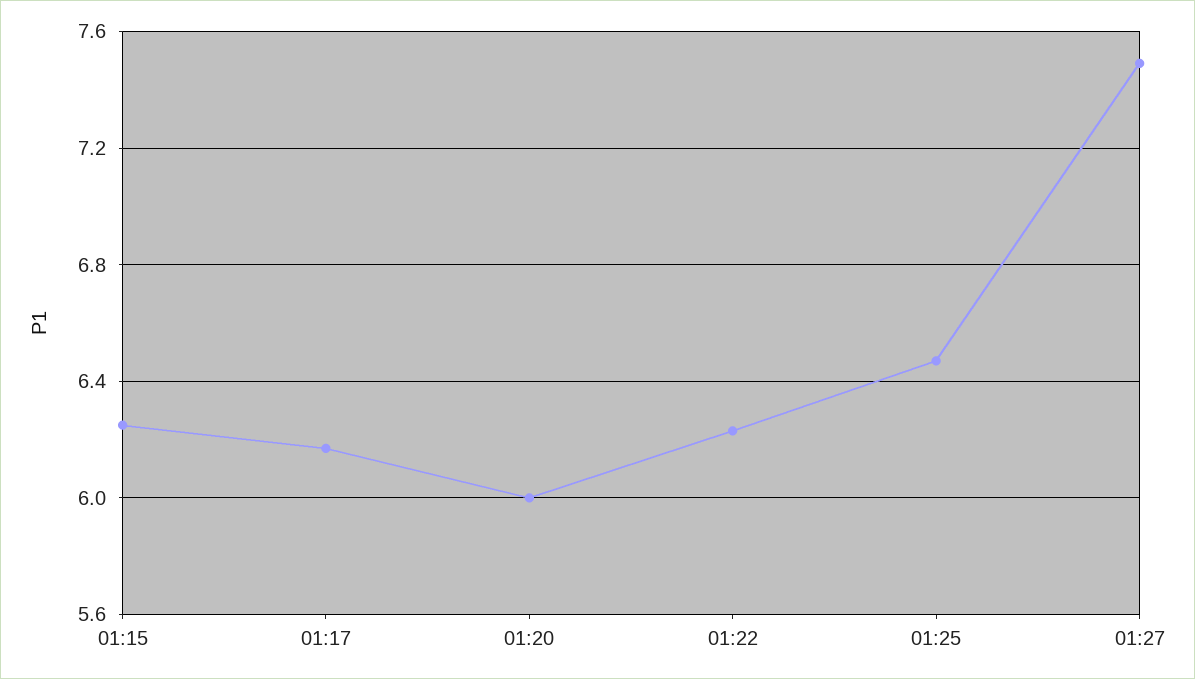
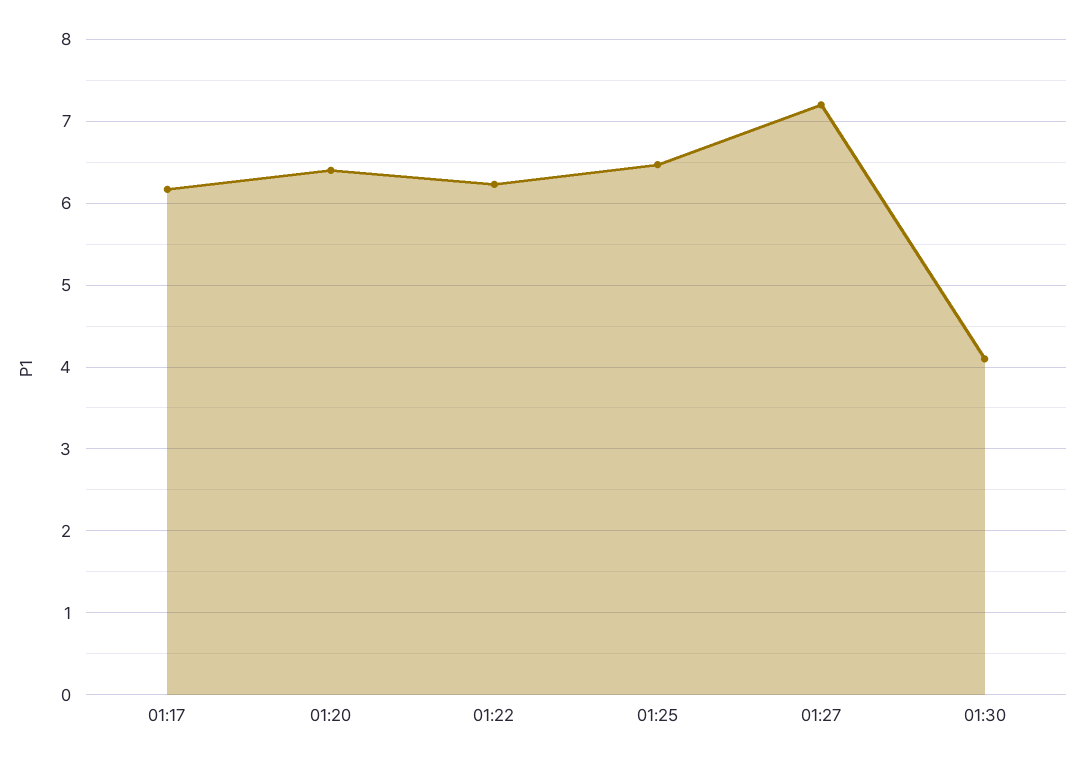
01:15: 6.25 -> none
01:20: 6 -> 6.4
01:27: 7.5 -> 7.2
01:30: none -> 4.1

